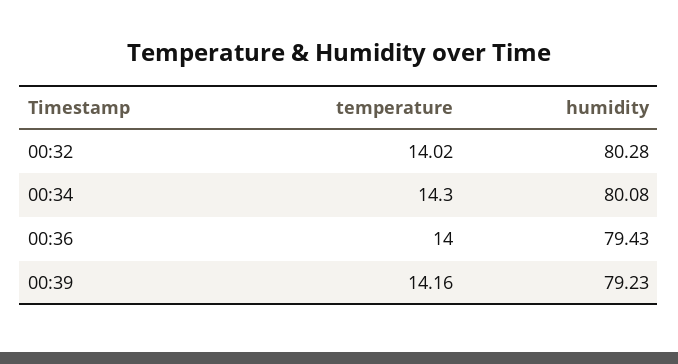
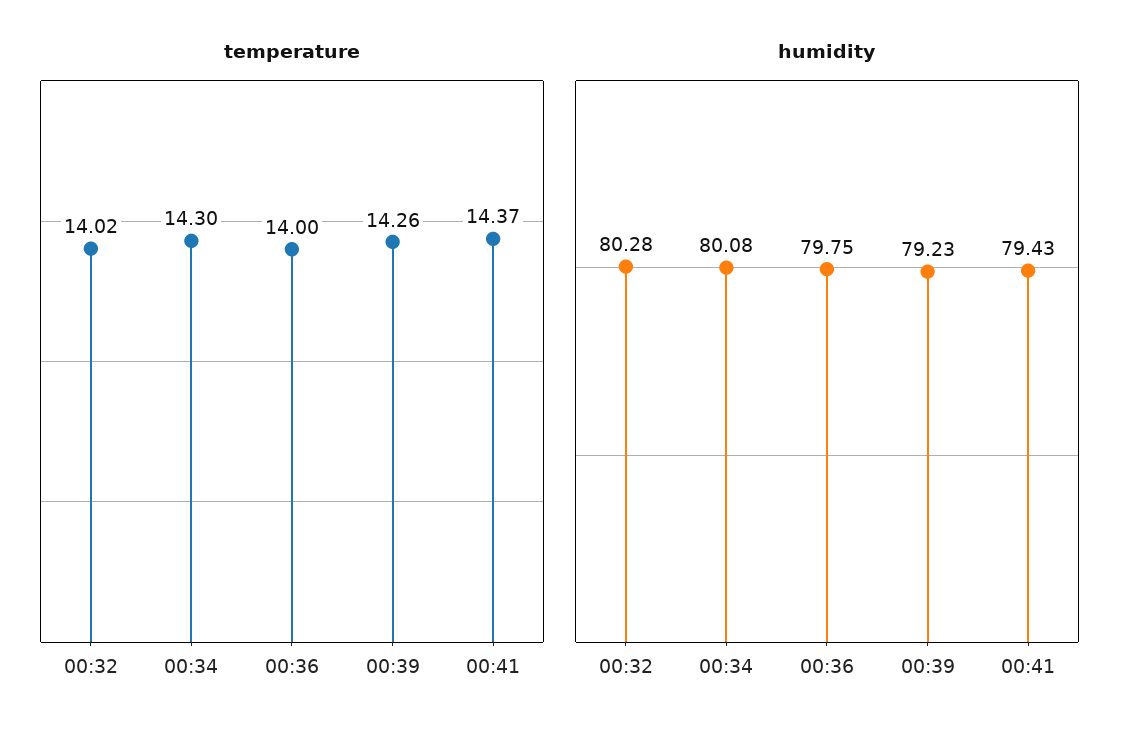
humidity, 00:36: 79.43 -> 79.75
temperature, 00:39: 14.16 -> 14.26
temperature, 00:41: none -> 14.37
humidity, 00:41: none -> 79.43

